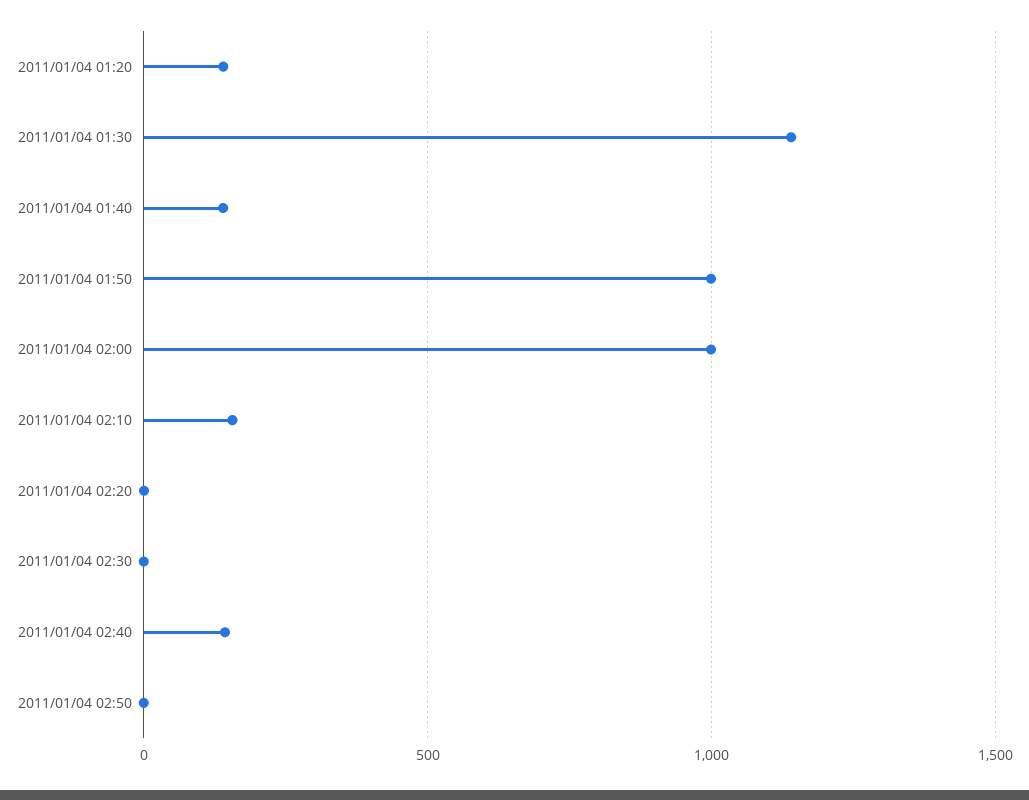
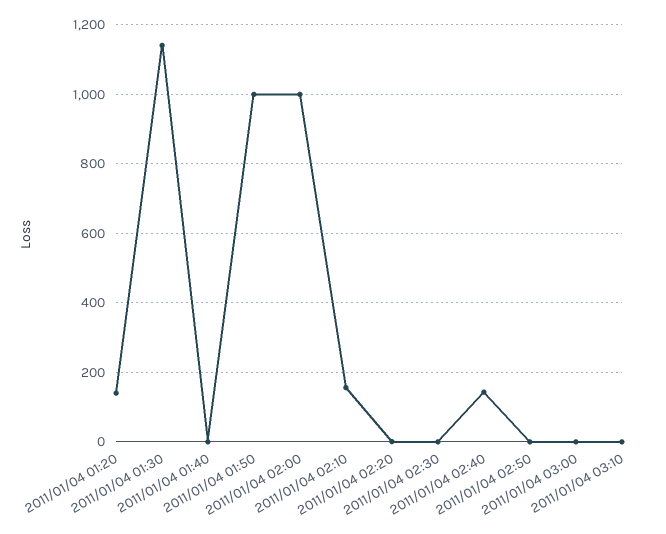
2011/01/04 01:40: 150 -> 0
2011/01/04 03:00: none -> 0
2011/01/04 03:10: none -> 0

